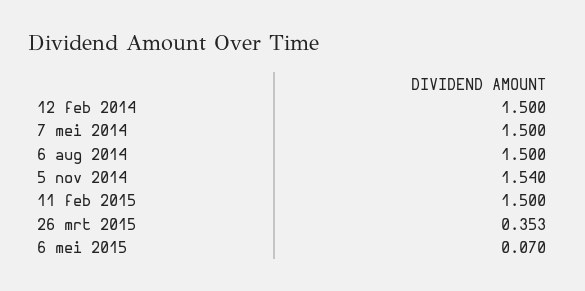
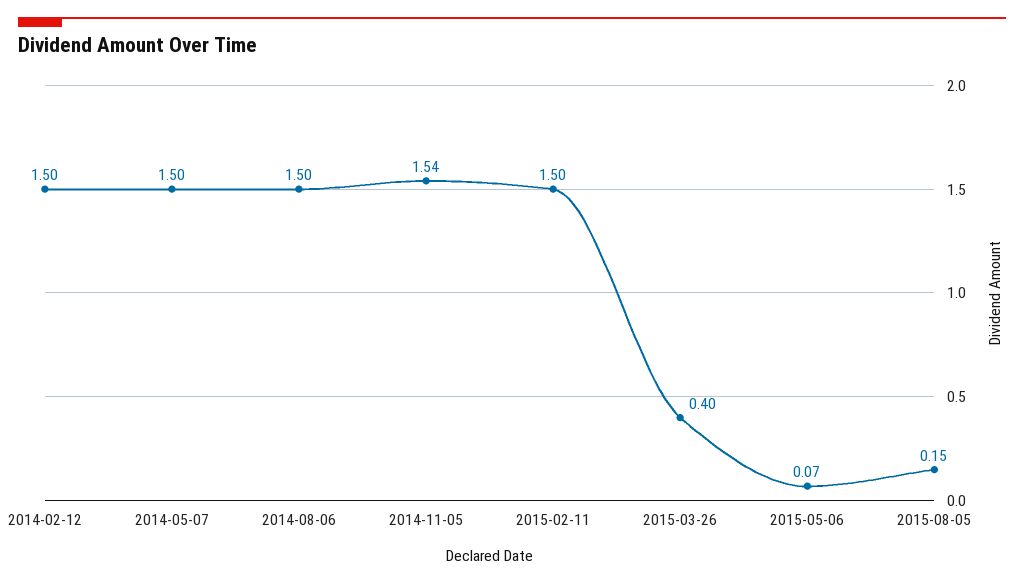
26 mrt 2015: 0.353 -> 0.4
2015-08-05: none -> 0.15

